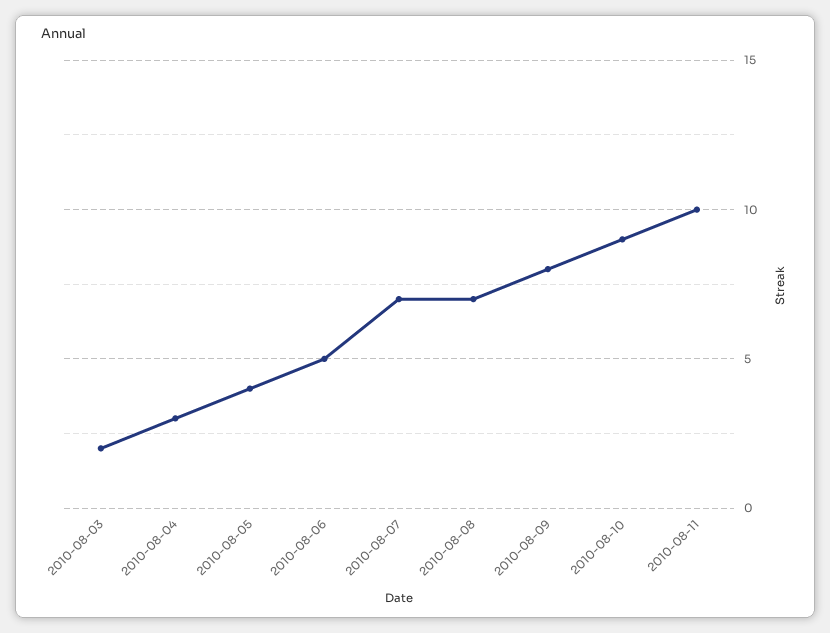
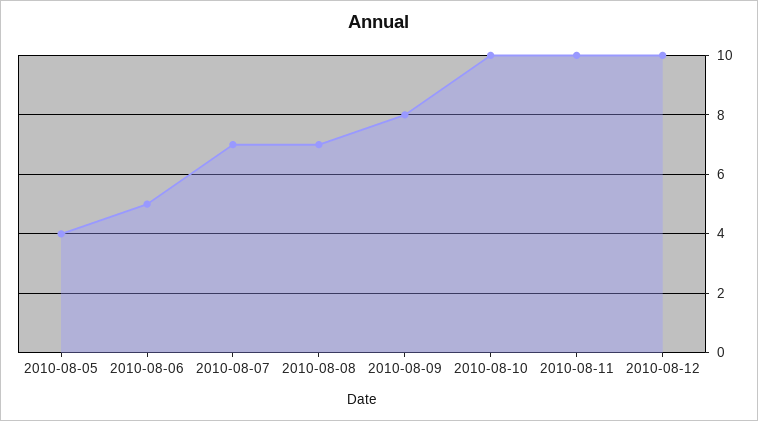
2010-08-03: 2 -> none
2010-08-04: 3 -> none
2010-08-10: 9 -> 10
2010-08-12: none -> 10

